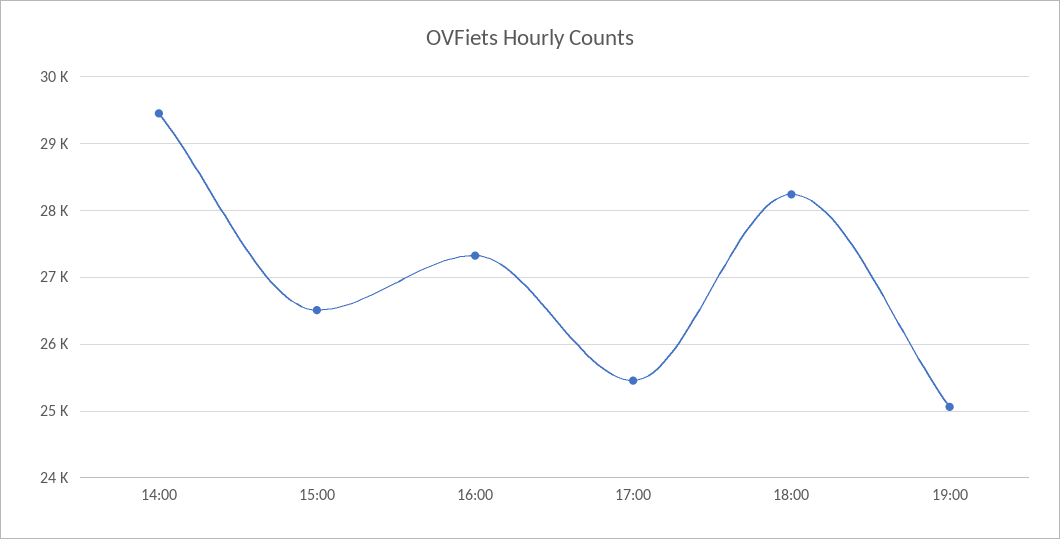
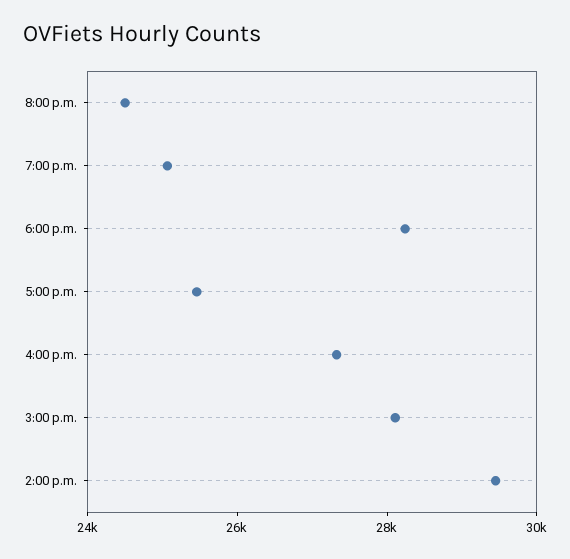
15:00: 26500 -> 28000
8:00 p.m.: none -> 24500

